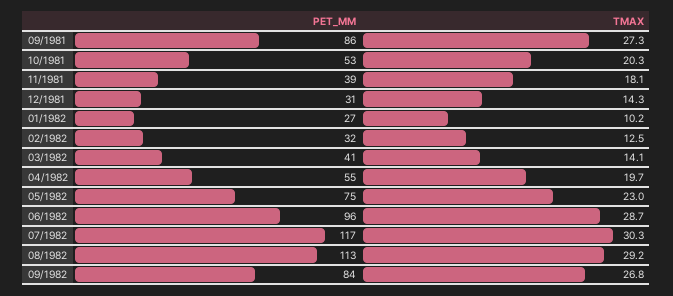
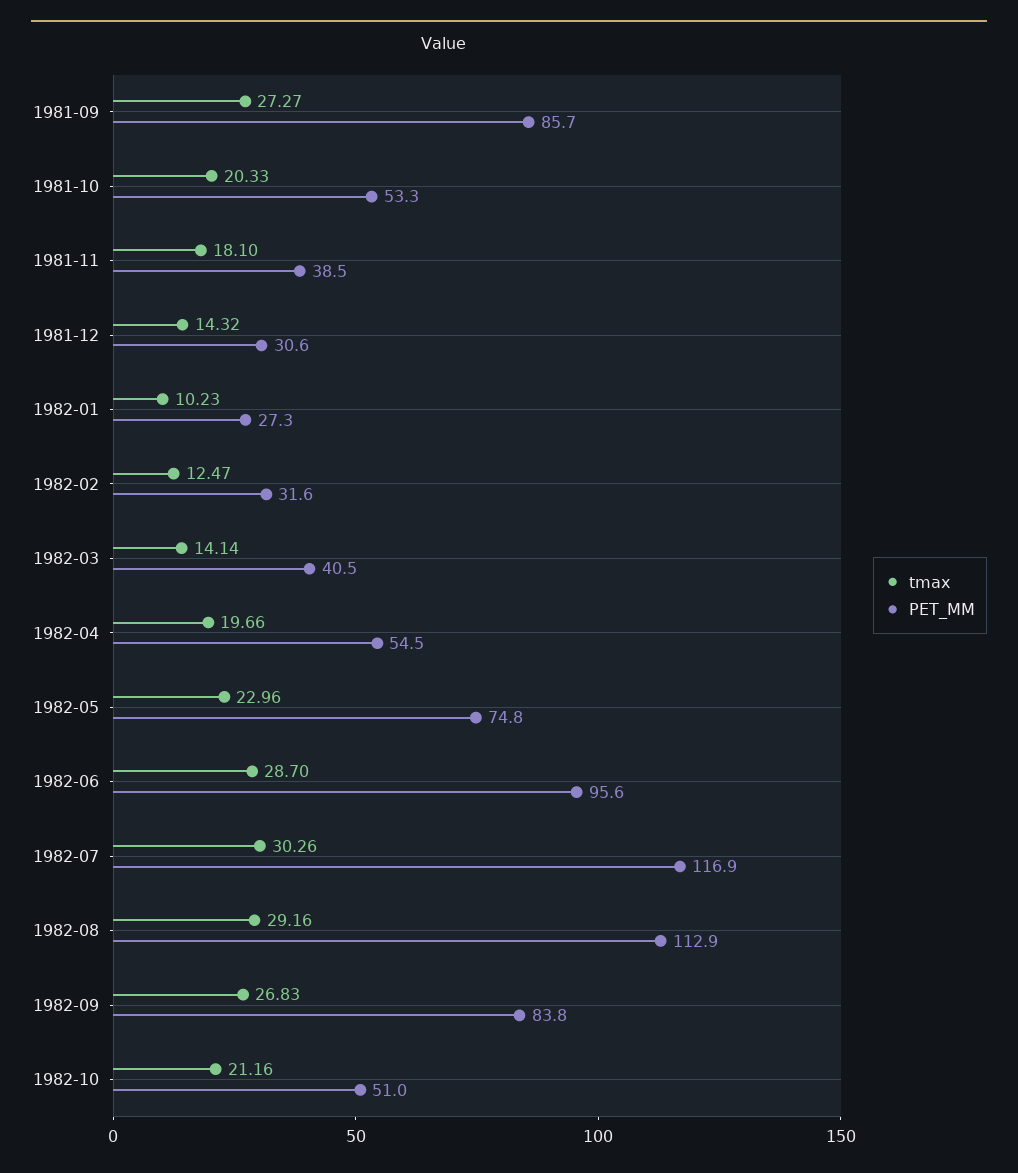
TMAX, 1982-10: none -> 21.16
PET_MM, 1982-10: none -> 51

